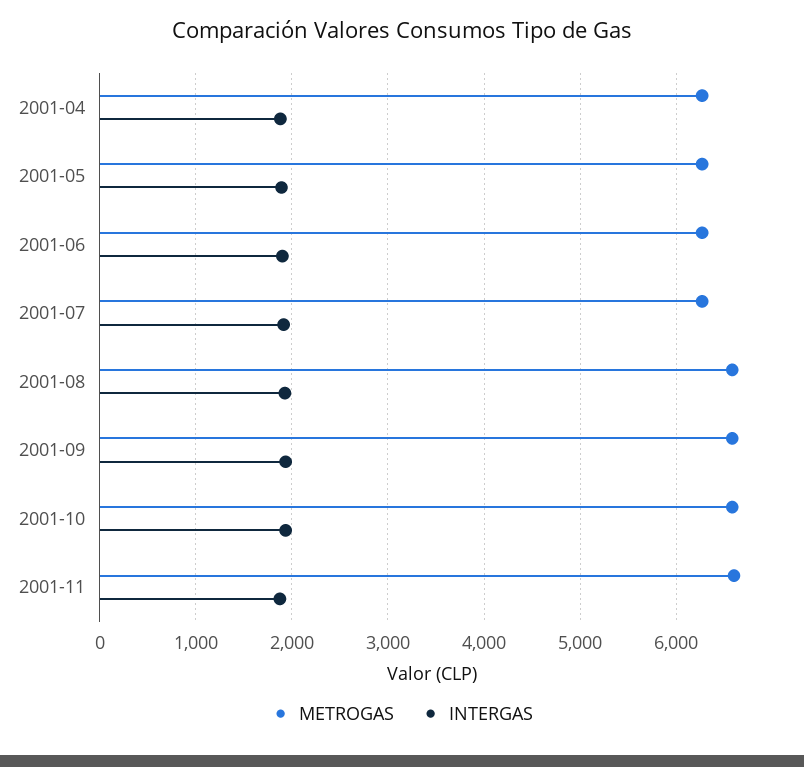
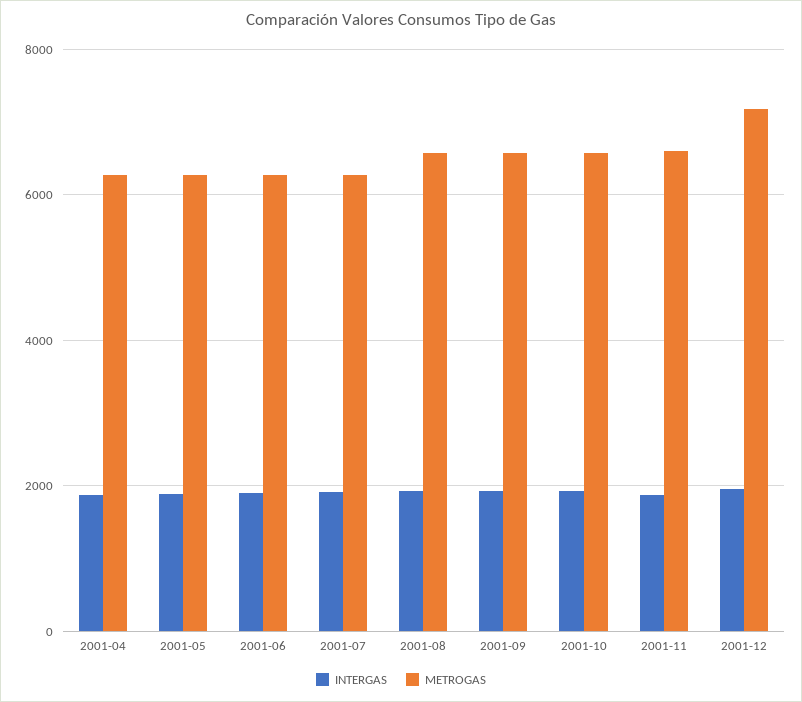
INTERGAS, 2001-12: none -> 2000
METROGAS, 2001-12: none -> 7200

